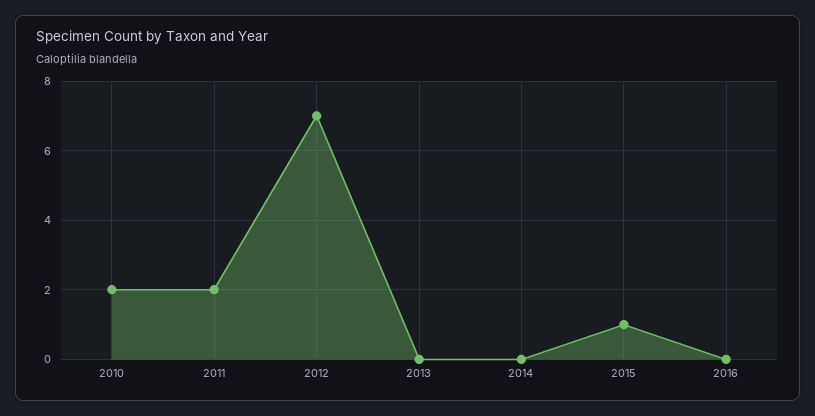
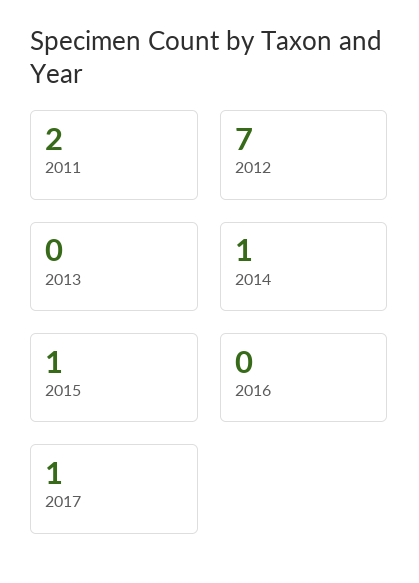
2010: 2 -> none
2014: 0 -> 1
2017: none -> 1

